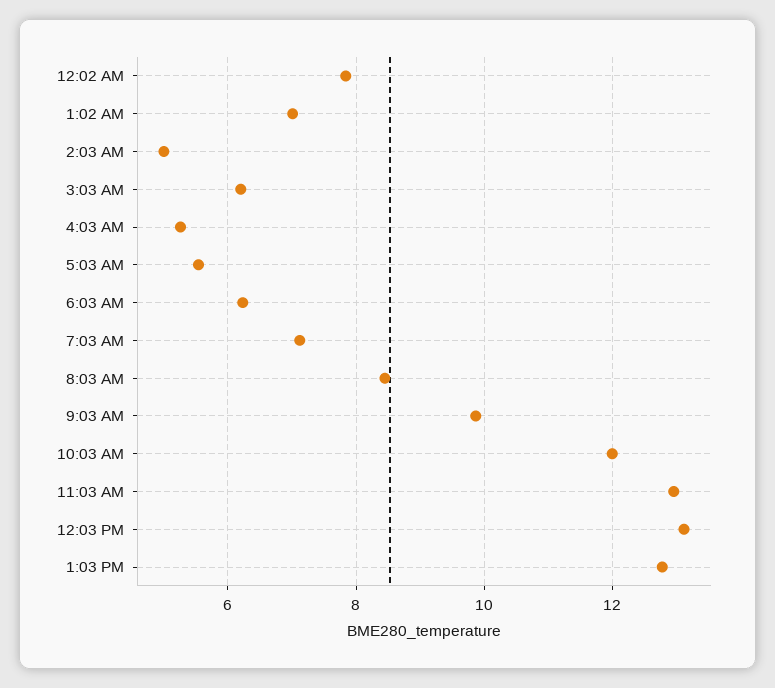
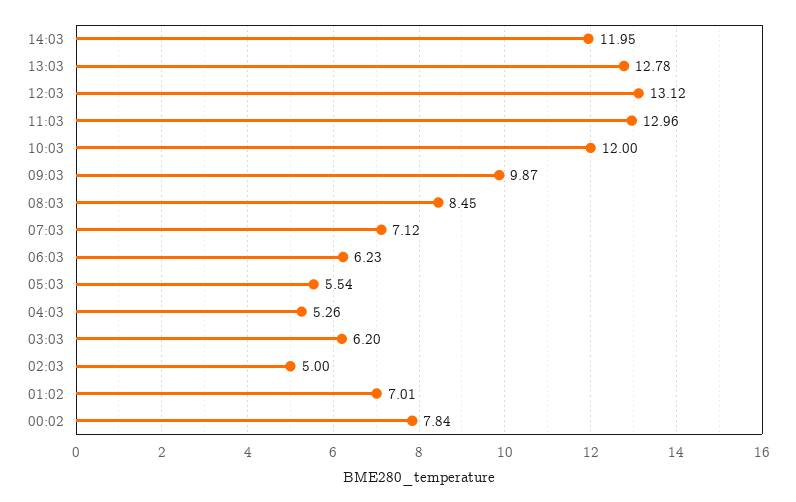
14:03: none -> 11.95

